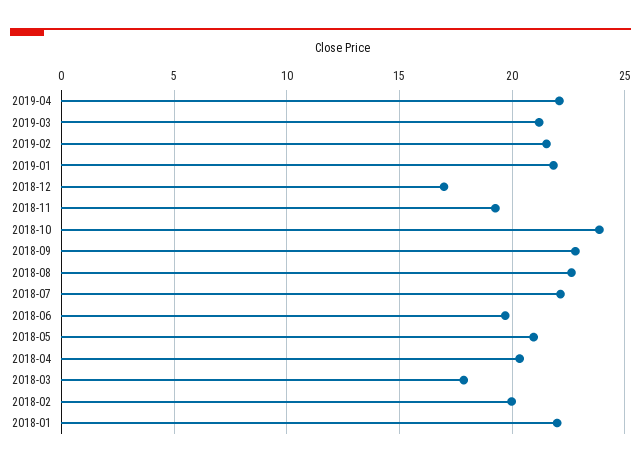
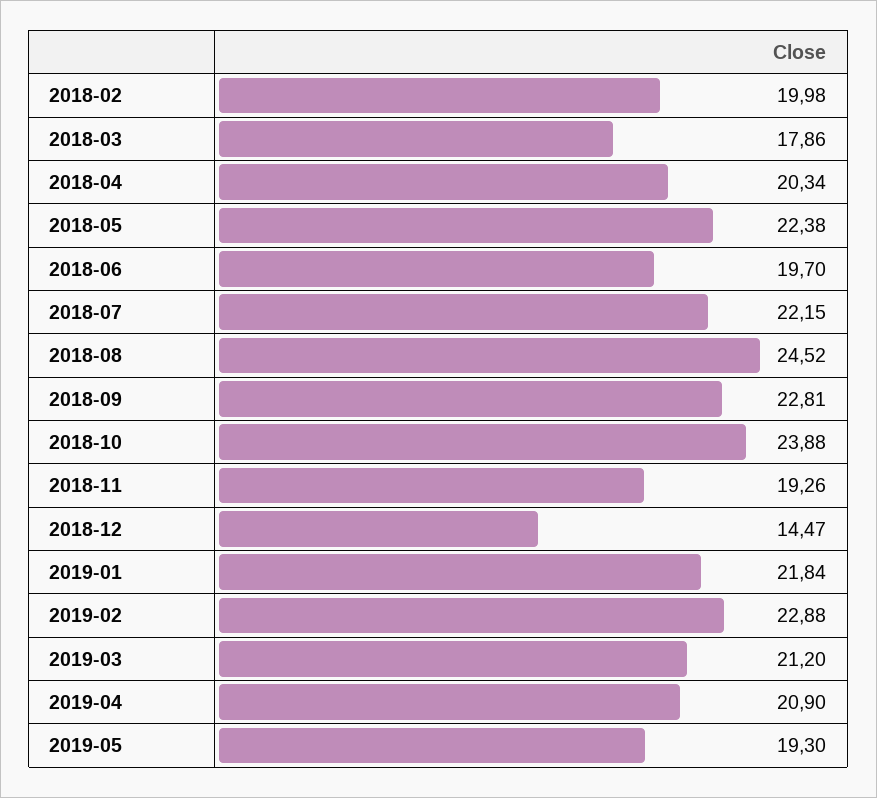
2019-04: 22 -> 20.9
2019-02: 21.5 -> 22.88
2018-12: 17 -> 14.47
2018-08: 22.5 -> 24.52
2018-05: 21 -> 22.38
2018-01: 22 -> none
2019-05: none -> 19.3

